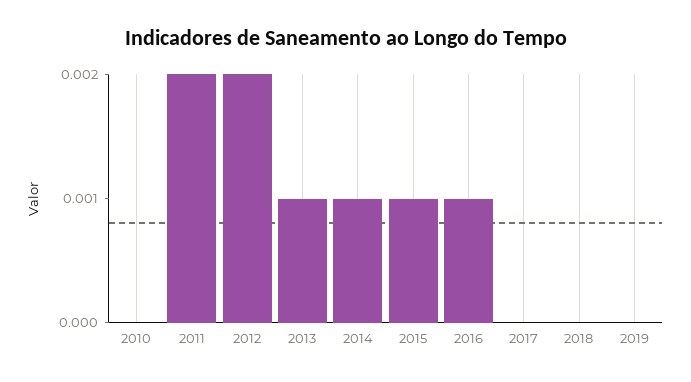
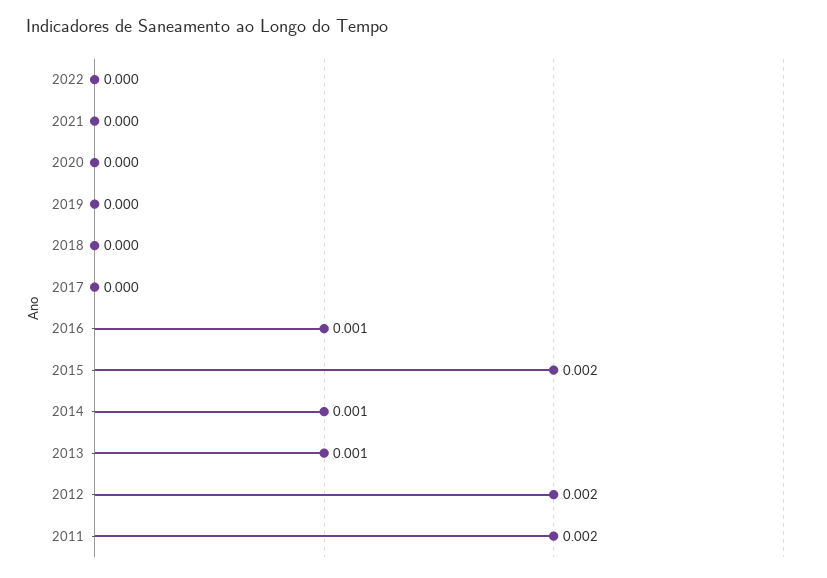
2010: 0 -> none
2015: 0.001 -> 0.002
2022: none -> 0
2021: none -> 0
2020: none -> 0

